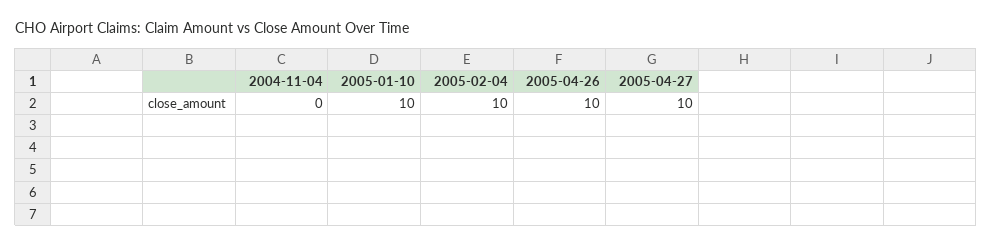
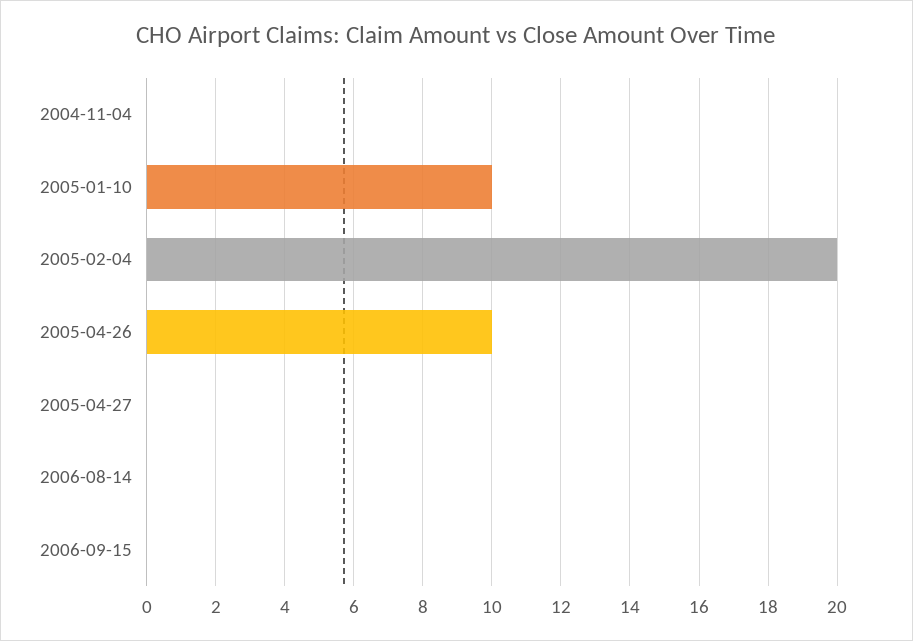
2005-02-04: 10 -> 20
2005-04-27: 10 -> 0
2006-08-14: none -> 0
2006-09-15: none -> 0

